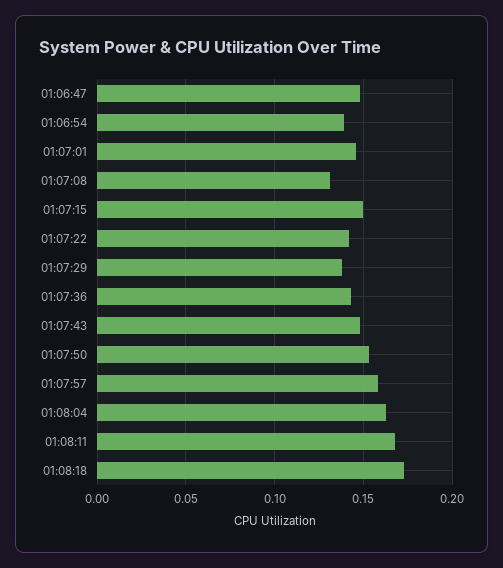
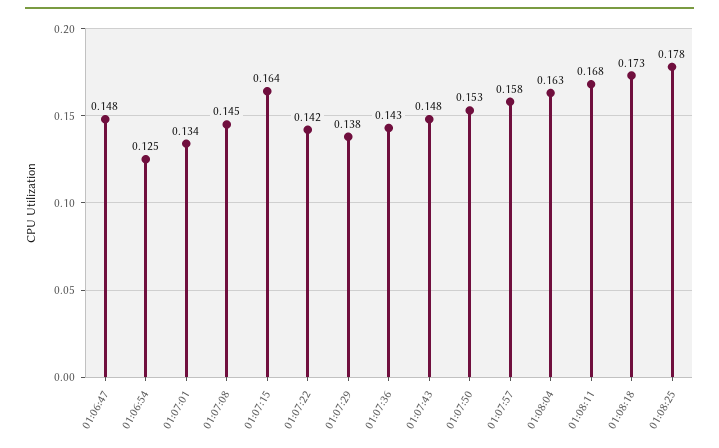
01:06:54: 0.14 -> 0.125
01:07:01: 0.145 -> 0.134
01:07:08: 0.13 -> 0.145
01:07:15: 0.15 -> 0.164
01:08:25: none -> 0.178

